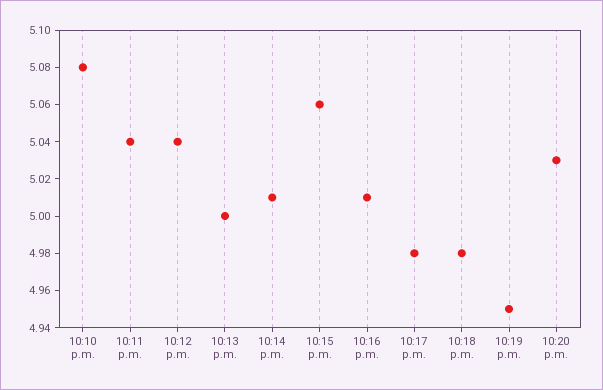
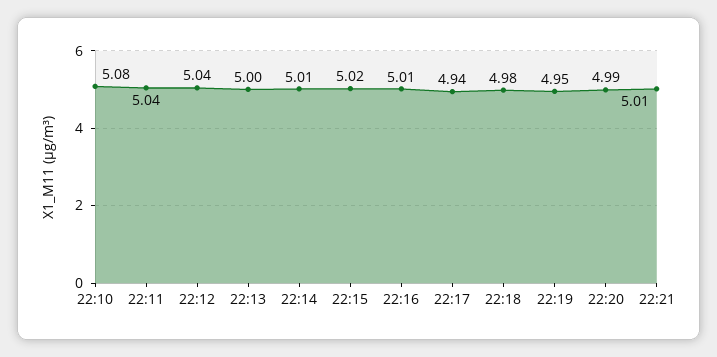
10:15 p.m.: 5.06 -> 5.02
10:17 p.m.: 4.98 -> 4.94
10:20 p.m.: 5.03 -> 4.99
22:21: none -> 5.01

